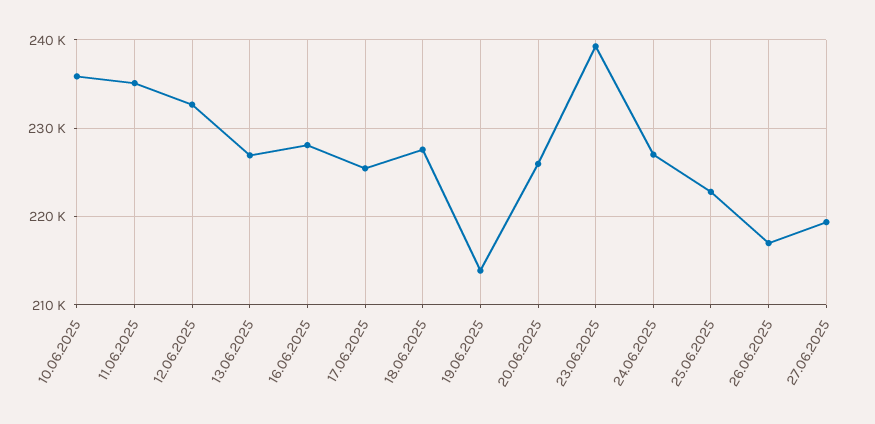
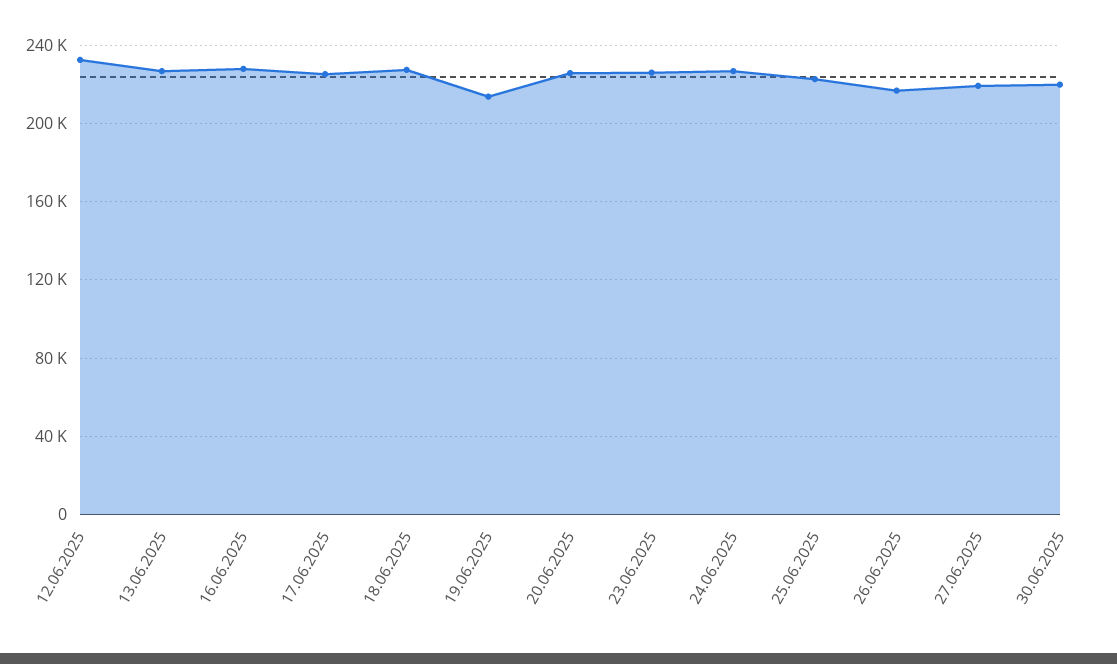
10.06.2025: 236000 -> none
11.06.2025: 235000 -> none
23.06.2025: 239000 -> 225000
30.06.2025: none -> 220000

